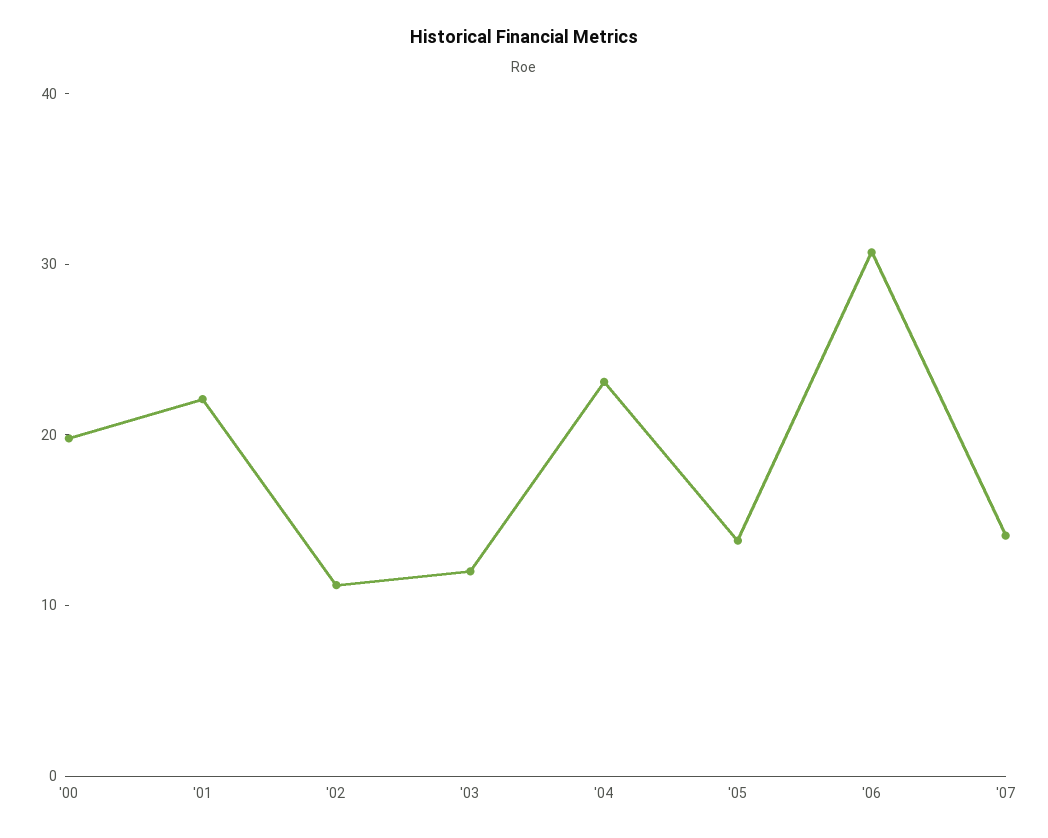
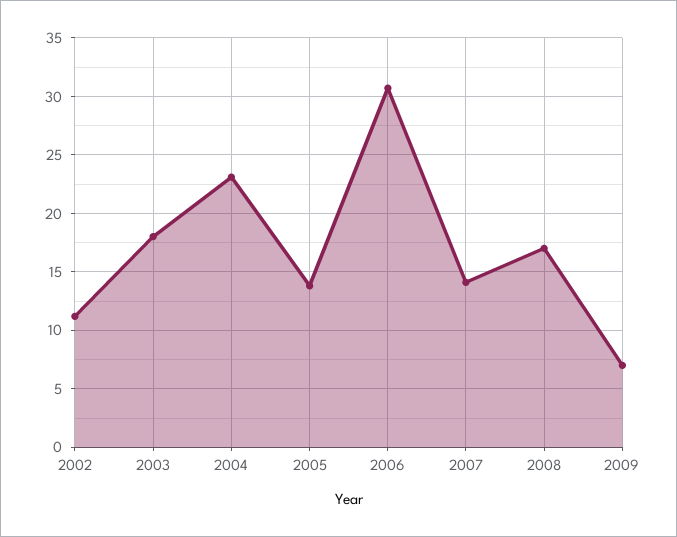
'00: 20 -> none
'01: 22 -> none
'03: 12 -> 18
2008: none -> 17
2009: none -> 7

